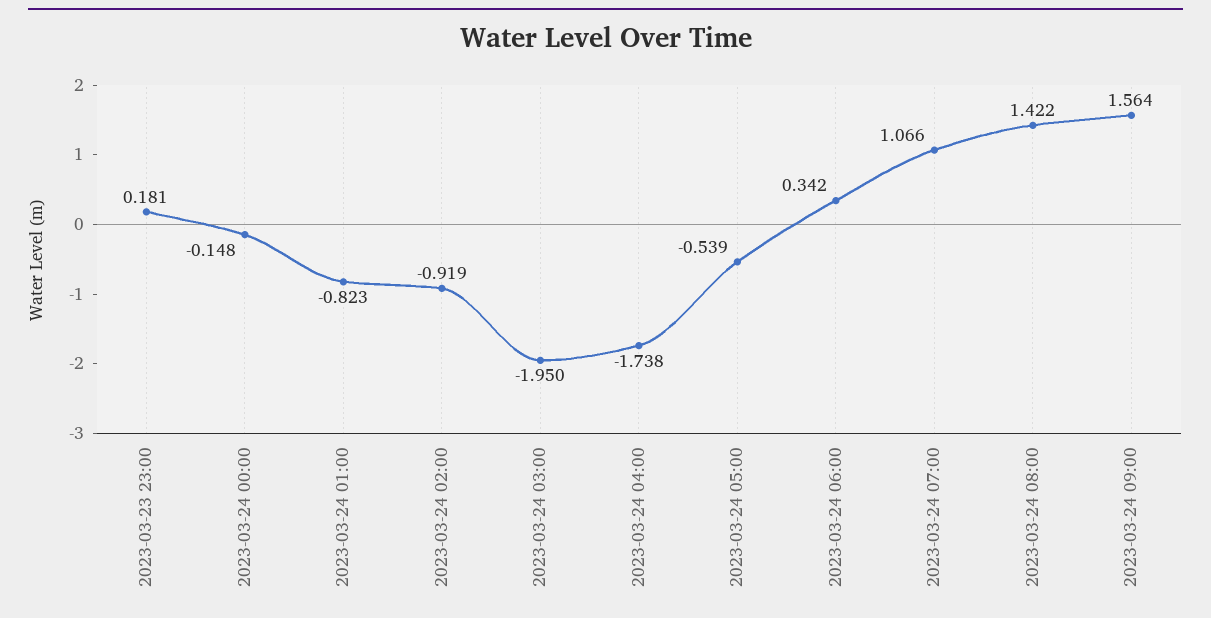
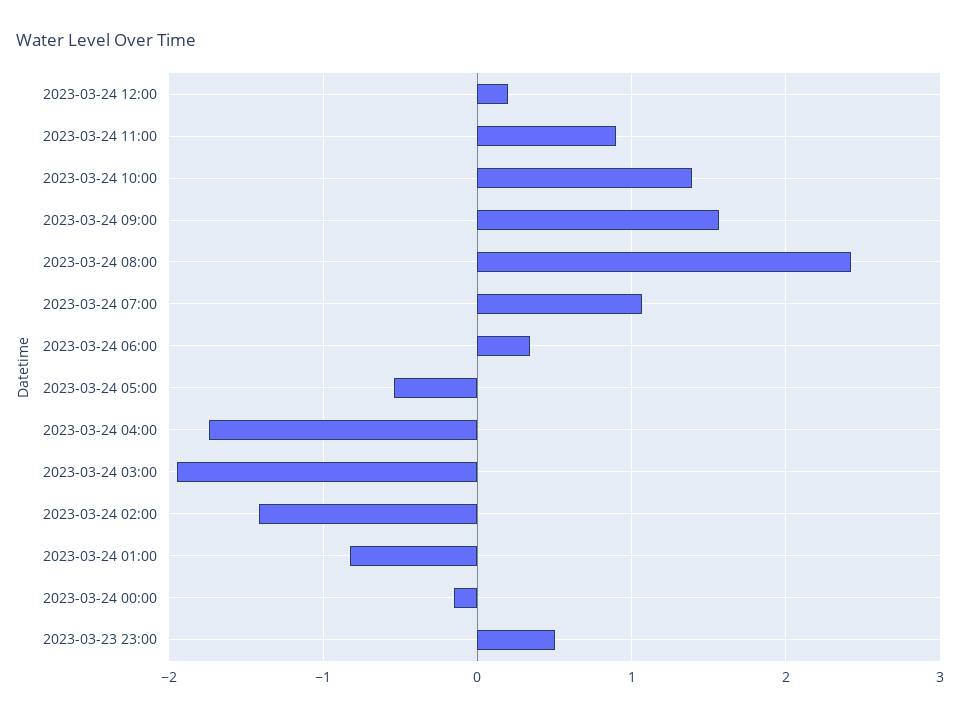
2023-03-23 23:00: 0.181 -> 0.5
2023-03-24 02:00: -0.919 -> -1.4
2023-03-24 08:00: 1.422 -> 2.4
2023-03-24 12:00: none -> 0.2
2023-03-24 11:00: none -> 0.9
2023-03-24 10:00: none -> 1.4

